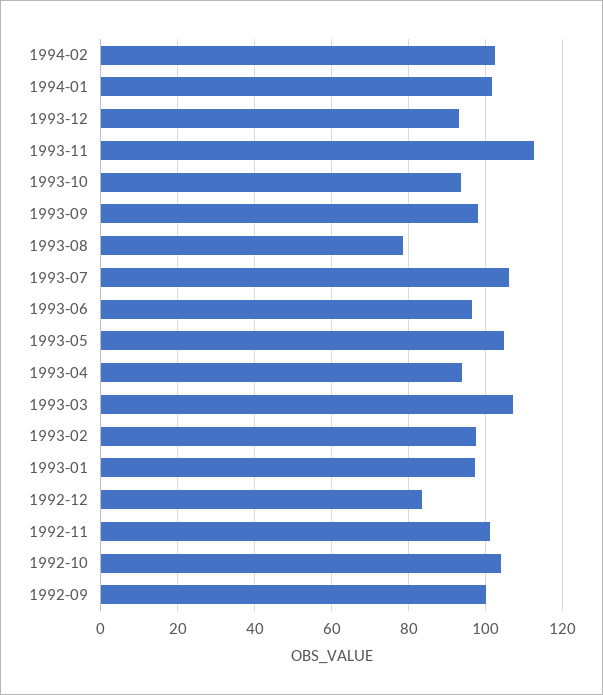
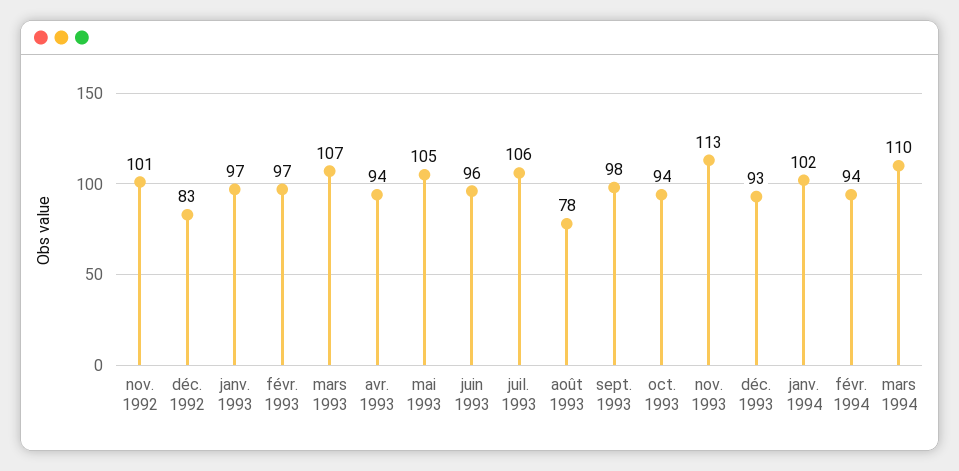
1994-02: 102 -> 94
1992-10: 104 -> none
1992-09: 100 -> none
mars 1994: none -> 110

